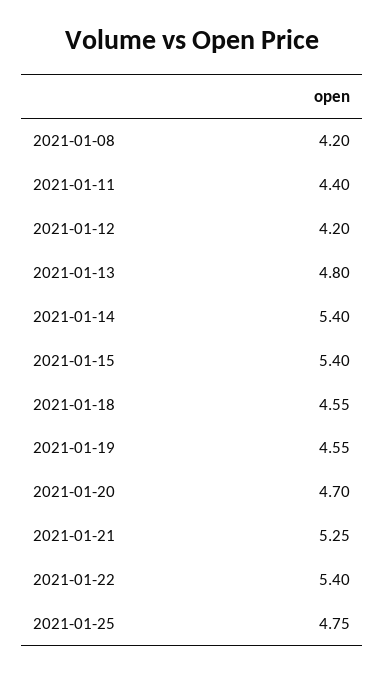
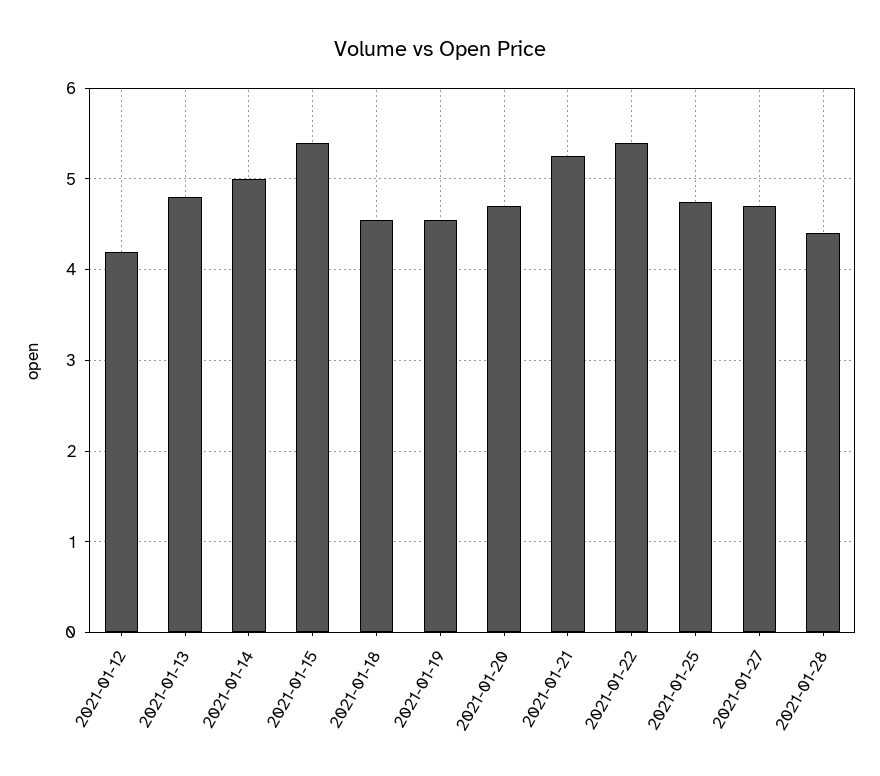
2021-01-08: 4.2 -> none
2021-01-11: 4.4 -> none
2021-01-14: 5.4 -> 5
2021-01-27: none -> 4.7
2021-01-28: none -> 4.4

